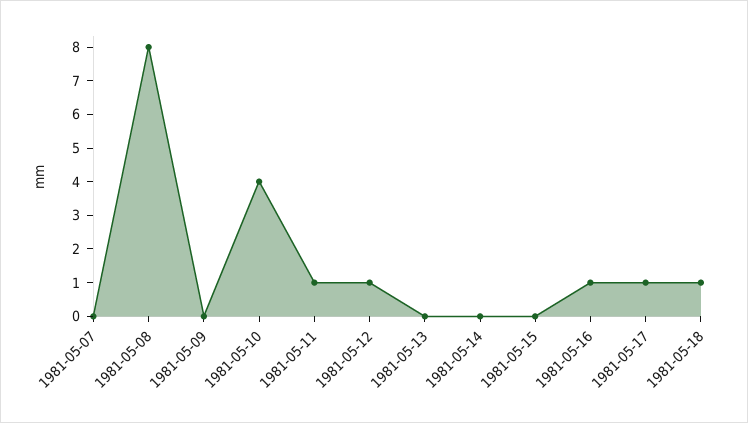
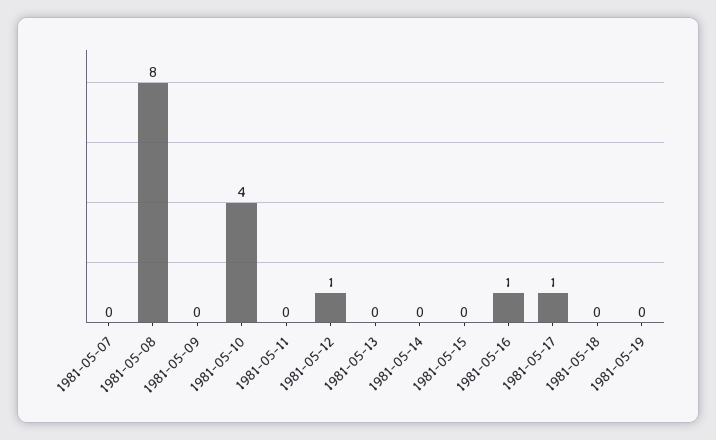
1981-05-11: 1 -> 0
1981-05-18: 1 -> 0
1981-05-19: none -> 0

